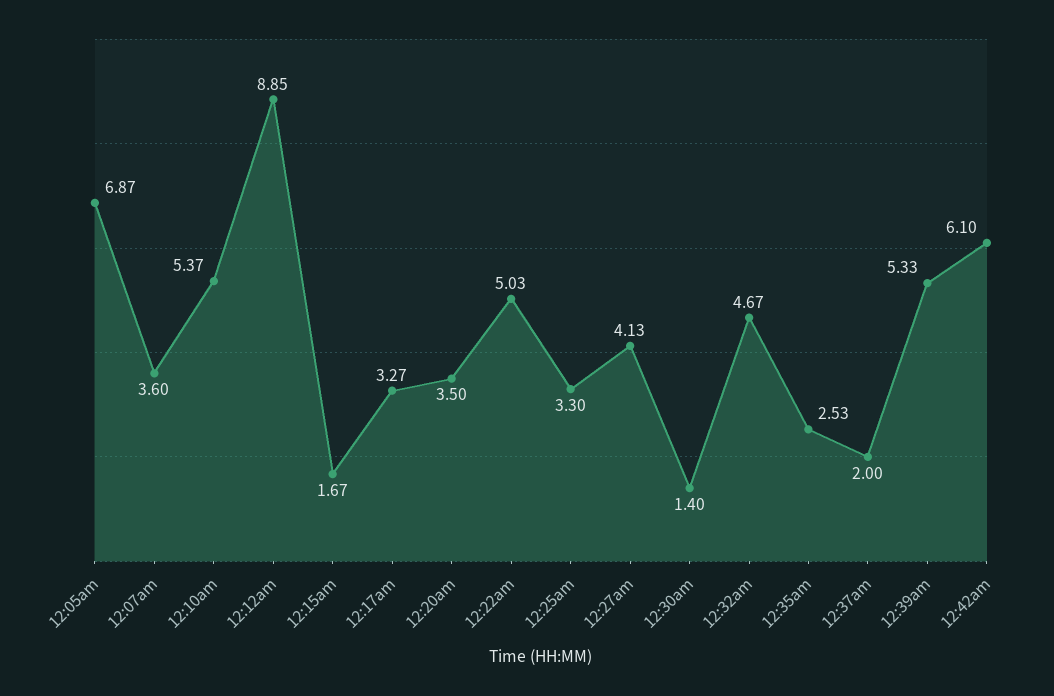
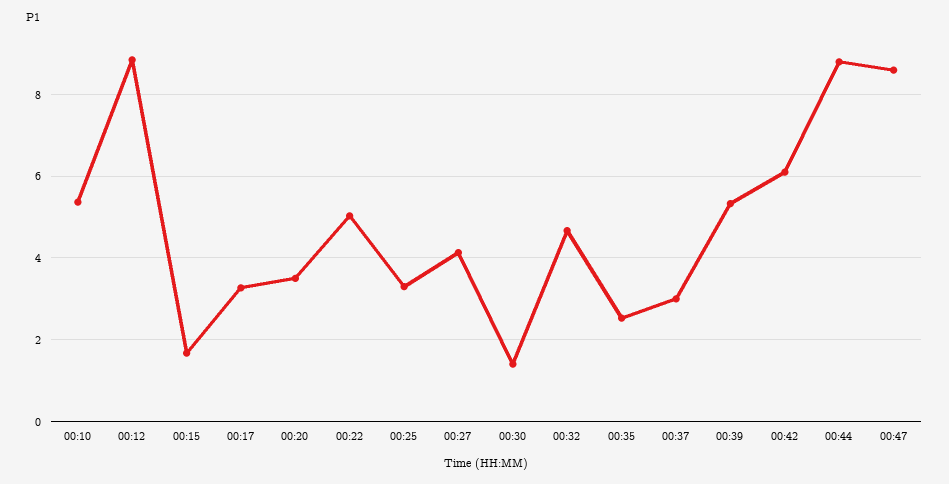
12:05am: 6.87 -> none
12:07am: 3.6 -> none
12:37am: 2 -> 3
00:44: none -> 8.8
00:47: none -> 8.6

